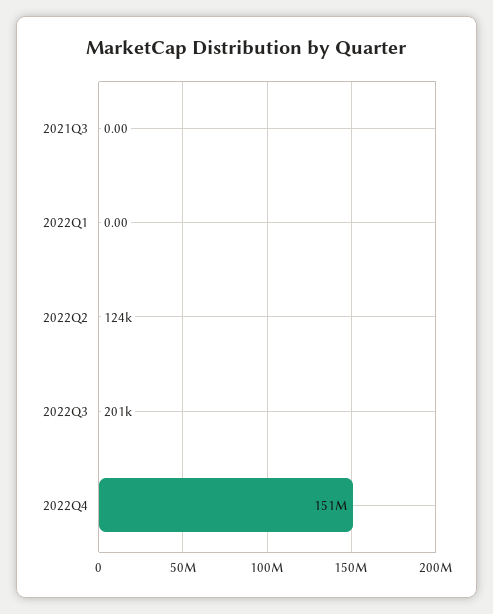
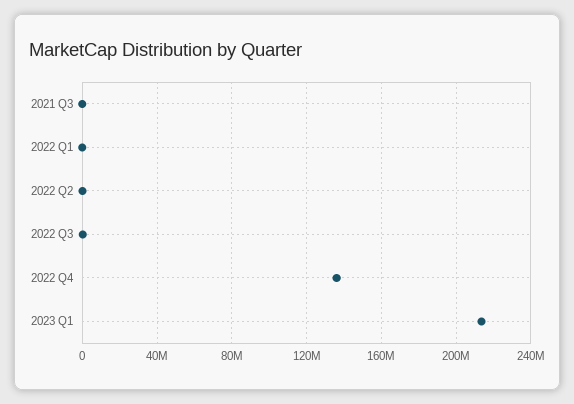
2022Q4: 151000000 -> 135000000
2023 Q1: none -> 215000000

